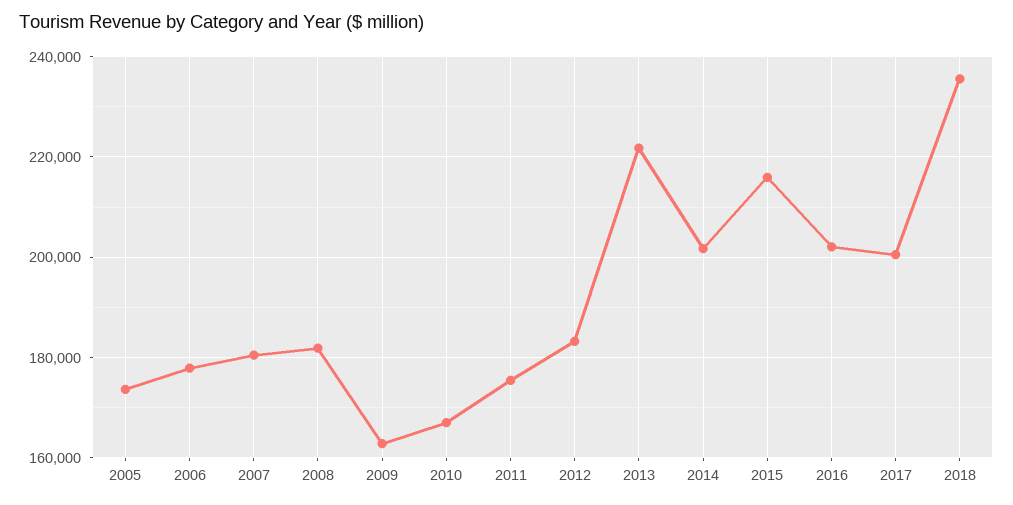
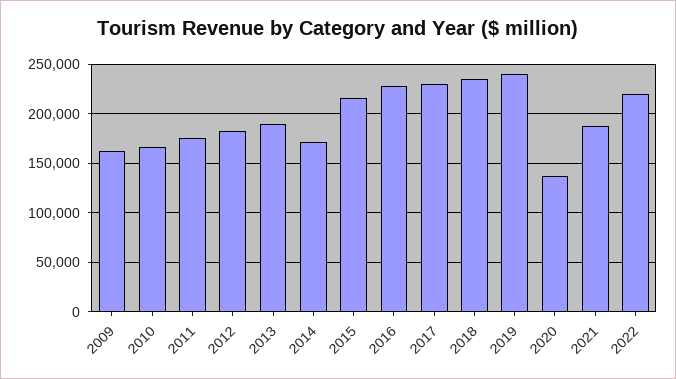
2005: 174000 -> none
2006: 178000 -> none
2007: 180000 -> none
2008: 182000 -> none
2013: 222000 -> 190000
2014: 202000 -> 170000
2016: 202000 -> 230000
2017: 200000 -> 230000
2019: none -> 240000
2020: none -> 140000
2021: none -> 190000
2022: none -> 220000

